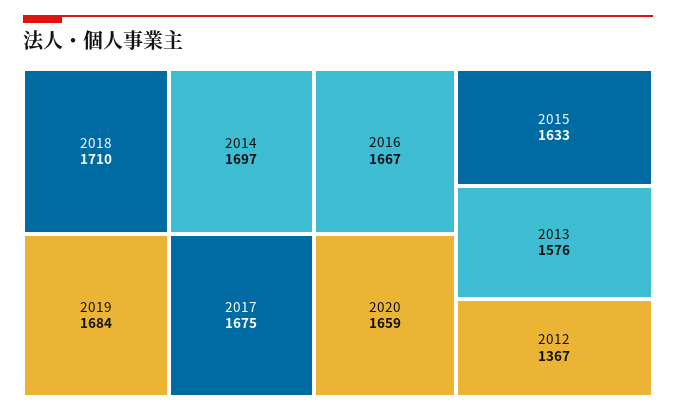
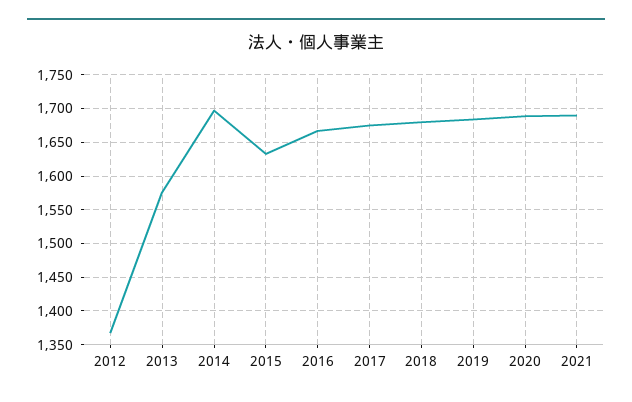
2018: 1710 -> 1680
2020: 1659 -> 1690
2021: none -> 1690

